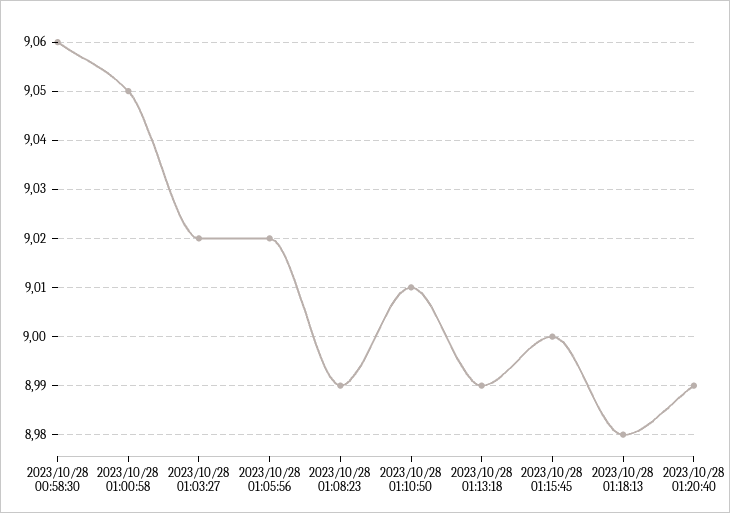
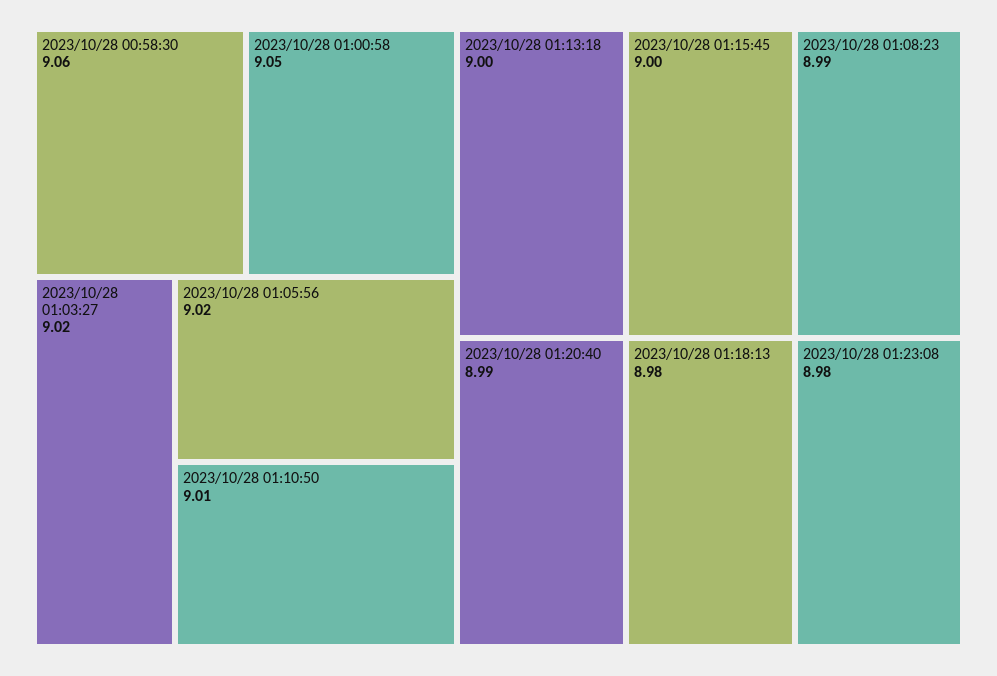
2023/10/28 01:13:18: 8.99 -> 9
2023/10/28 01:23:08: none -> 8.98

